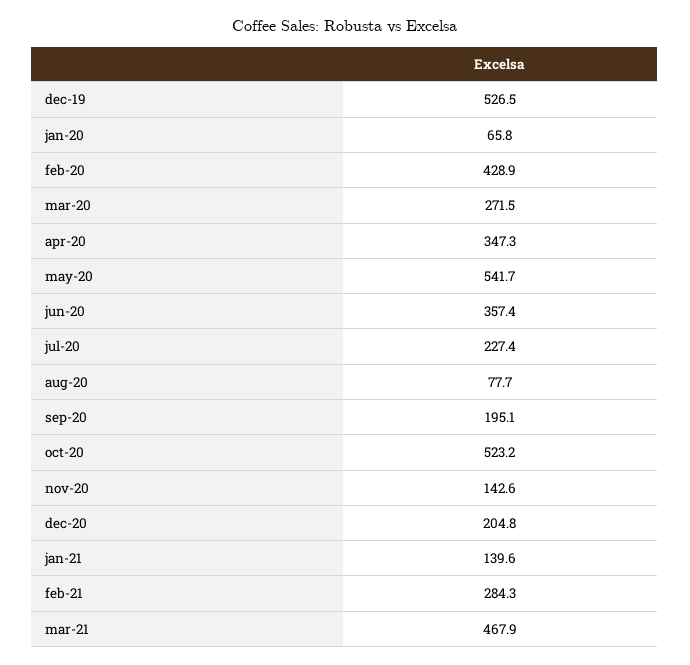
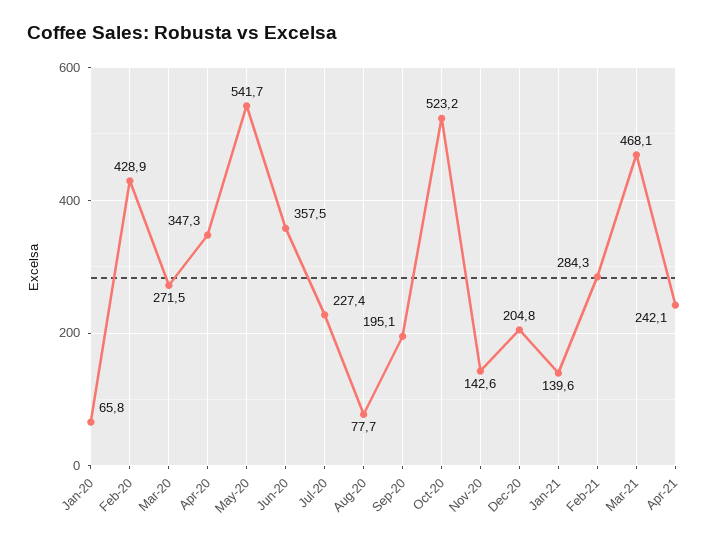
dec-19: 526.5 -> none
jun-20: 357.4 -> 357.5
mar-21: 467.9 -> 468.1
Apr-21: none -> 242.1

